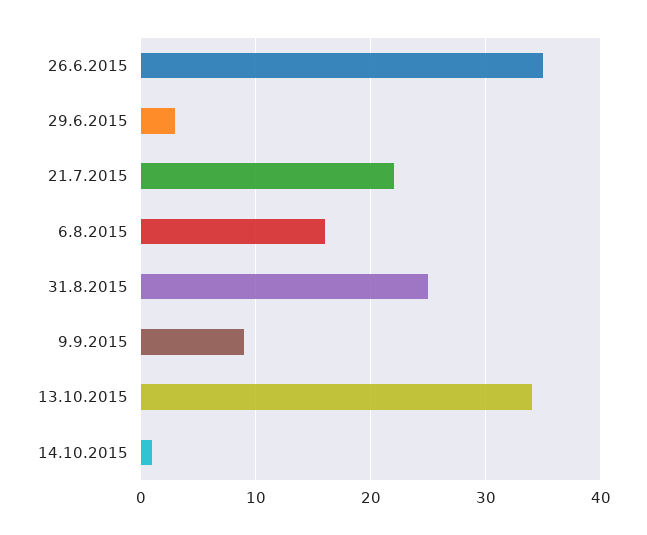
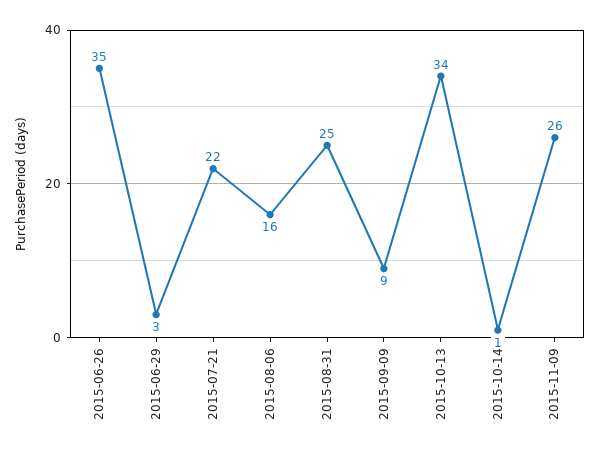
2015-11-09: none -> 26

